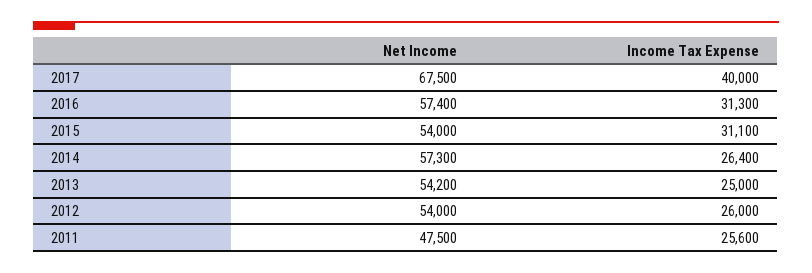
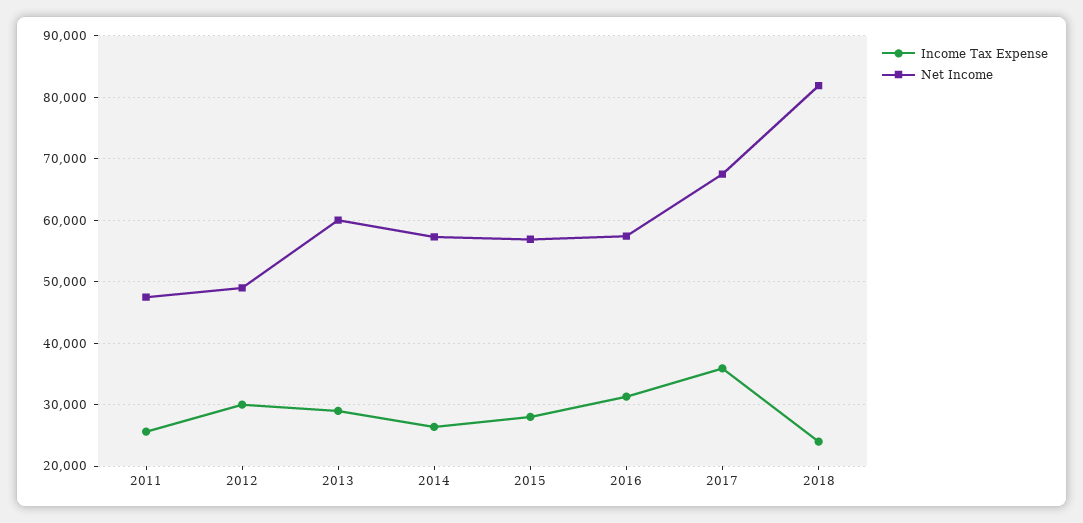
Income Tax Expense, 2017: 40000 -> 36000
Net Income, 2015: 54000 -> 57000
Income Tax Expense, 2015: 31100 -> 28000
Net Income, 2013: 54200 -> 60000
Income Tax Expense, 2013: 25000 -> 29000
Net Income, 2012: 54000 -> 49000
Income Tax Expense, 2012: 26000 -> 30000
Income Tax Expense, 2018: none -> 24000
Net Income, 2018: none -> 82000

